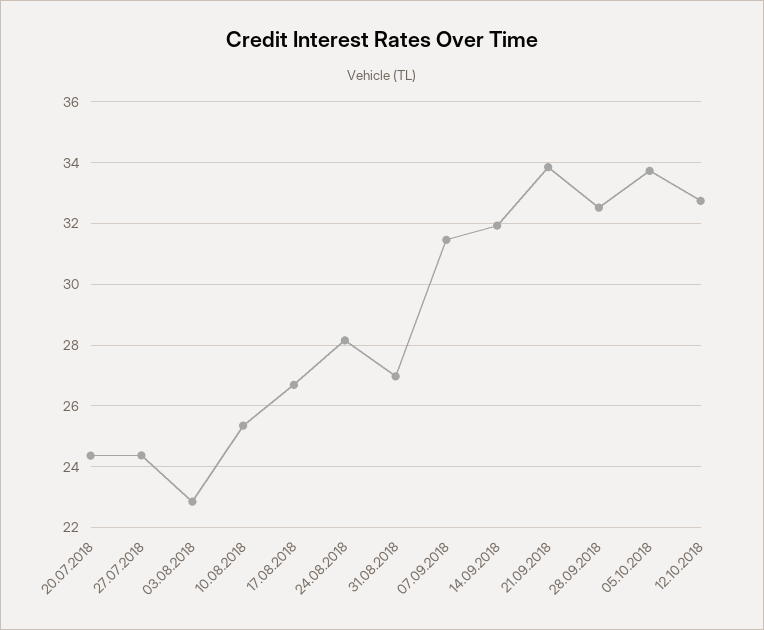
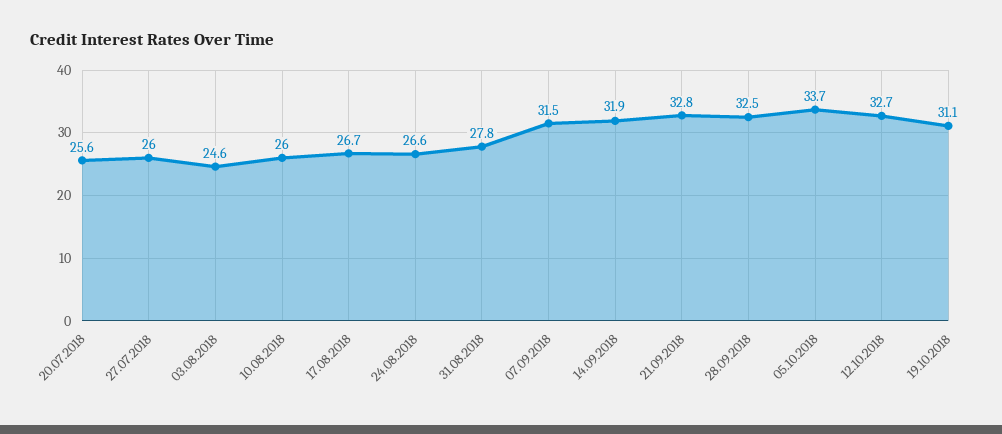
20.07.2018: 24.4 -> 25.6
27.07.2018: 24.4 -> 26
03.08.2018: 22.8 -> 24.6
10.08.2018: 25.4 -> 26
24.08.2018: 28.2 -> 26.6
31.08.2018: 27 -> 27.8
21.09.2018: 33.8 -> 32.8
19.10.2018: none -> 31.1

